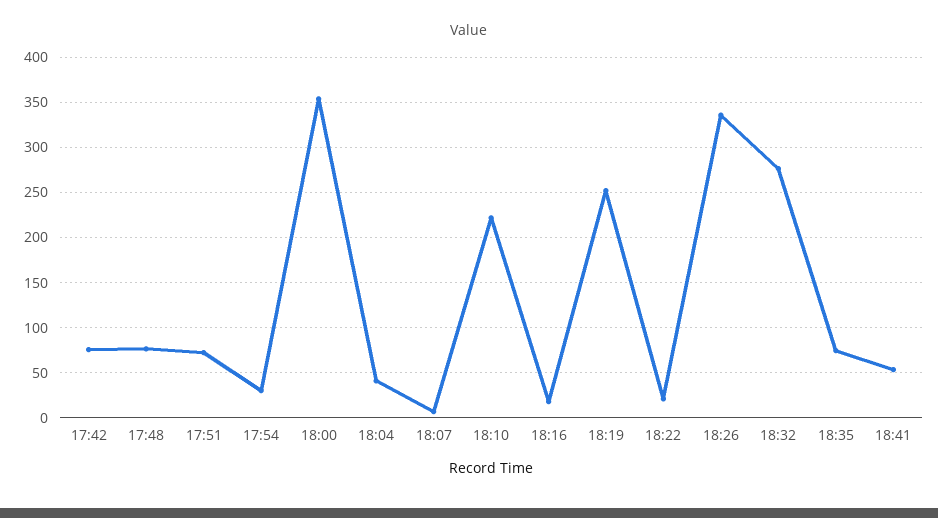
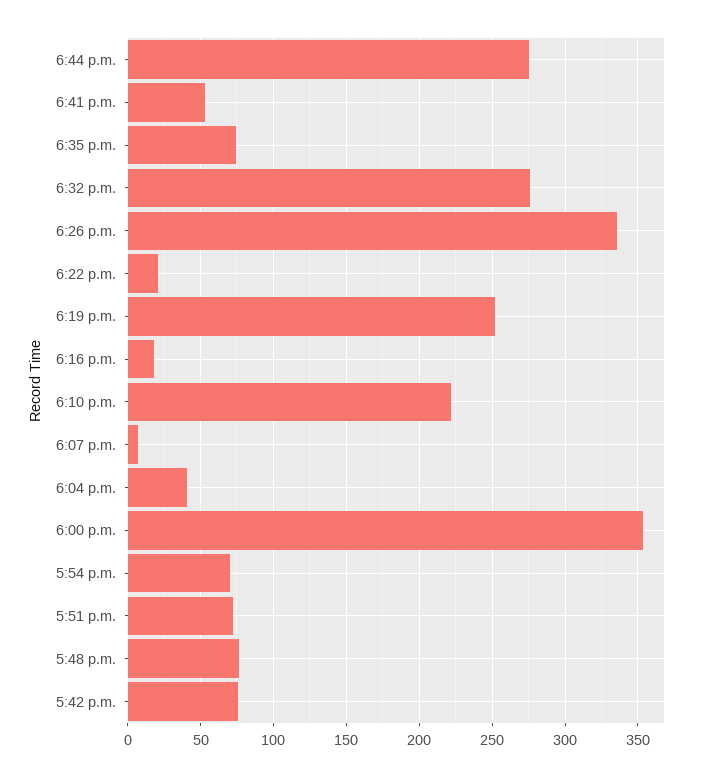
17:54: 30 -> 70
6:44 p.m.: none -> 275

